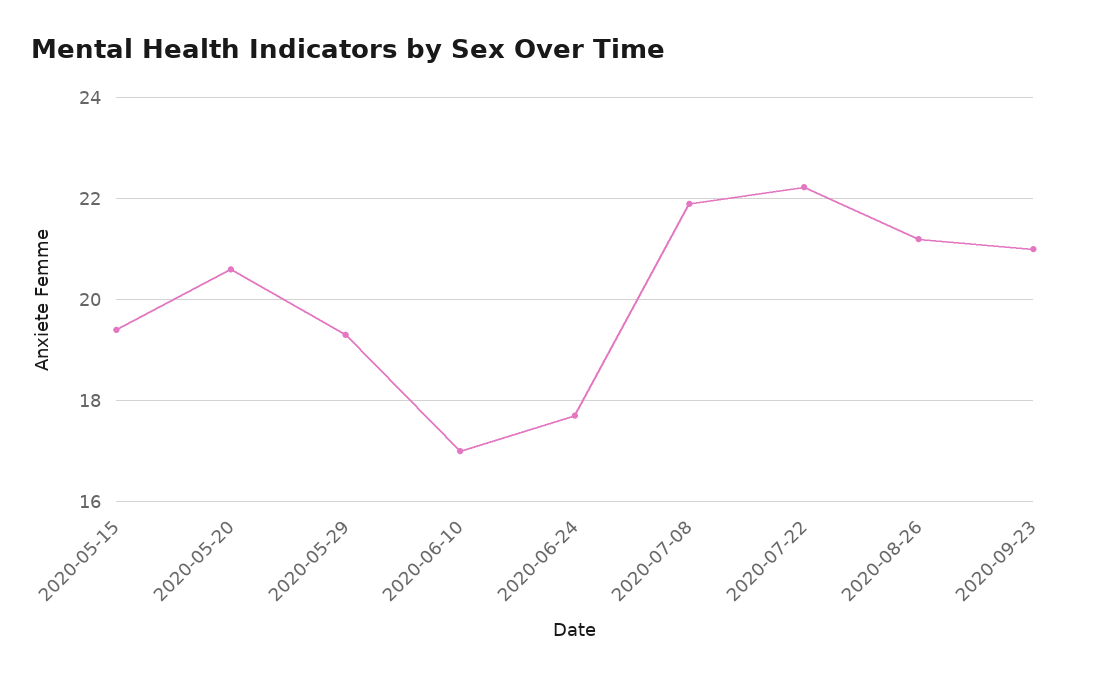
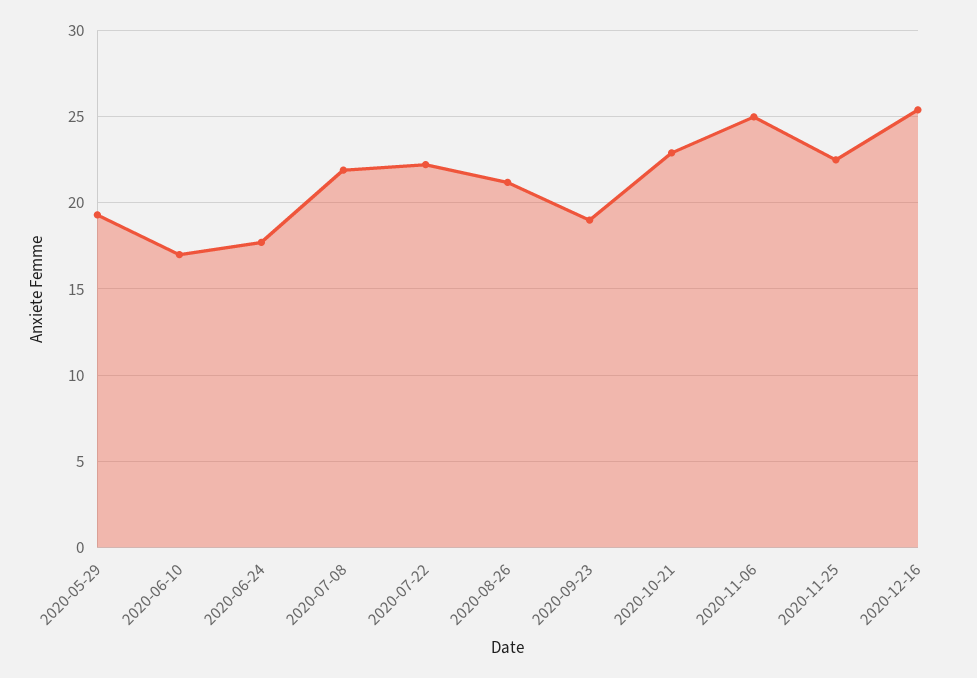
2020-05-15: 19.4 -> none
2020-05-20: 20.6 -> none
2020-09-23: 21 -> 19
2020-10-21: none -> 23
2020-11-06: none -> 25
2020-11-25: none -> 22.5
2020-12-16: none -> 25.5

